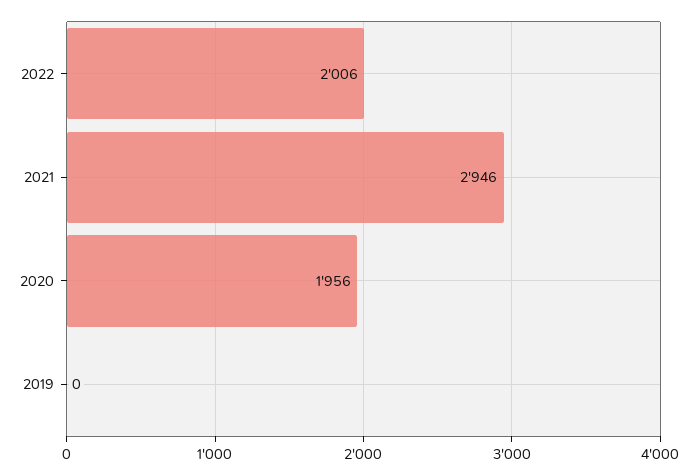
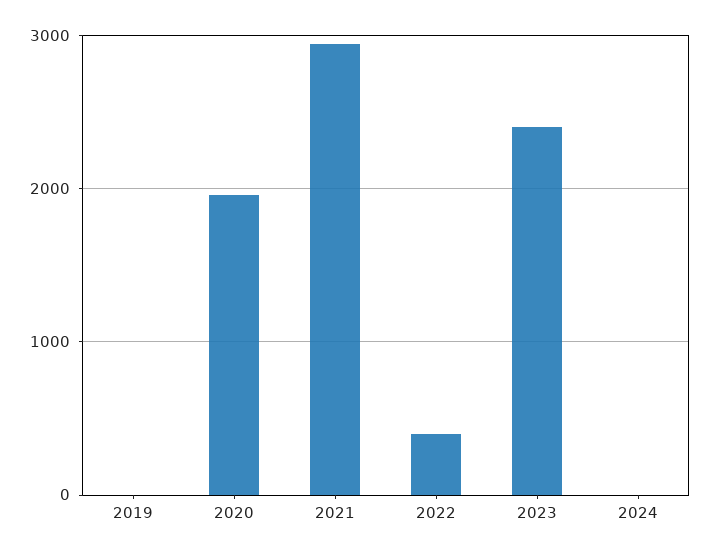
2022: 2006 -> 400
2023: none -> 2400
2024: none -> 0

